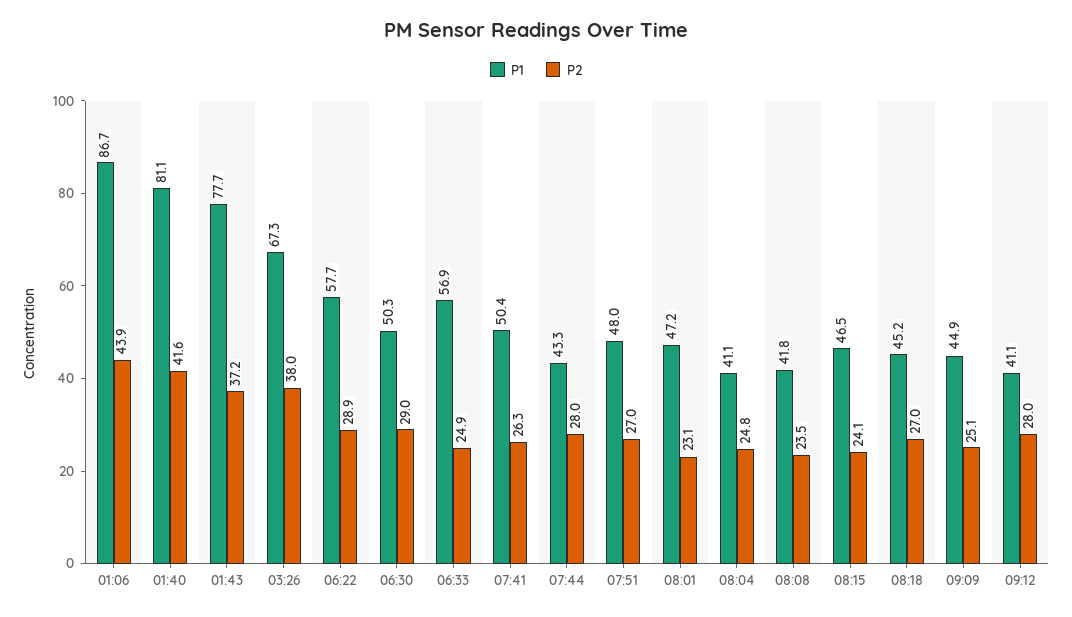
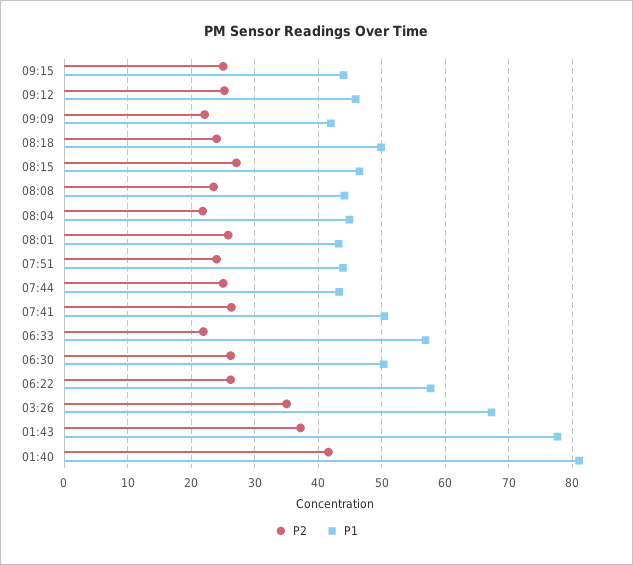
P1, 01:06: 86.7 -> none
P2, 01:06: 43.9 -> none
P2, 03:26: 38 -> 35
P2, 06:22: 28.9 -> 26
P2, 06:30: 29 -> 26
P2, 06:33: 24.9 -> 22
P2, 07:44: 28 -> 25
P1, 07:51: 48 -> 44
P2, 07:51: 27 -> 24
P1, 08:01: 47.2 -> 43
P2, 08:01: 23.1 -> 26
P1, 08:04: 41.1 -> 45
P2, 08:04: 24.8 -> 22
P1, 08:08: 41.8 -> 44
P2, 08:15: 24.1 -> 27
P1, 08:18: 45.2 -> 50
P2, 08:18: 27 -> 24
P1, 09:09: 44.9 -> 42
P2, 09:09: 25.1 -> 22
P1, 09:12: 41.1 -> 46
P2, 09:12: 28 -> 25
P2, 09:15: none -> 25
P1, 09:15: none -> 44

